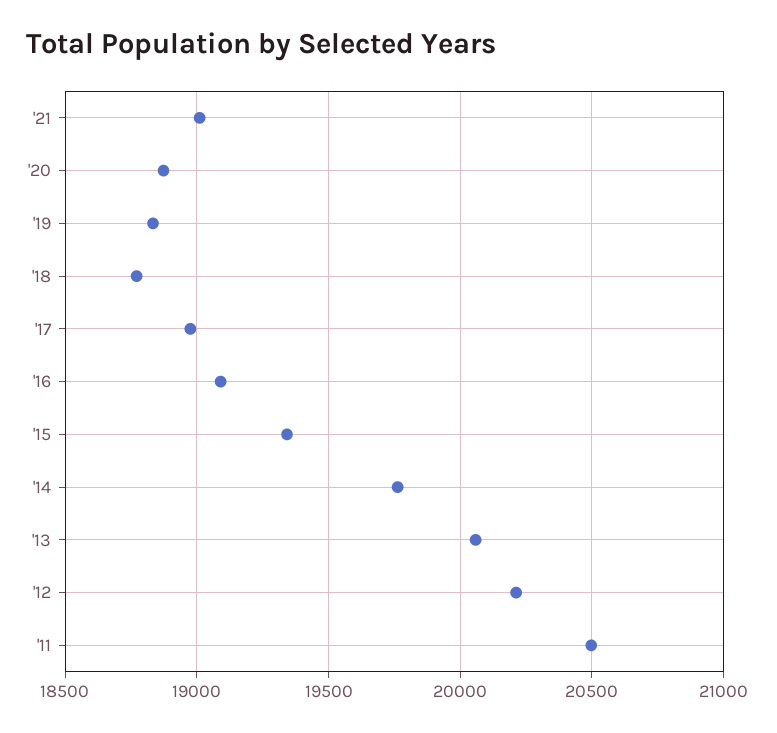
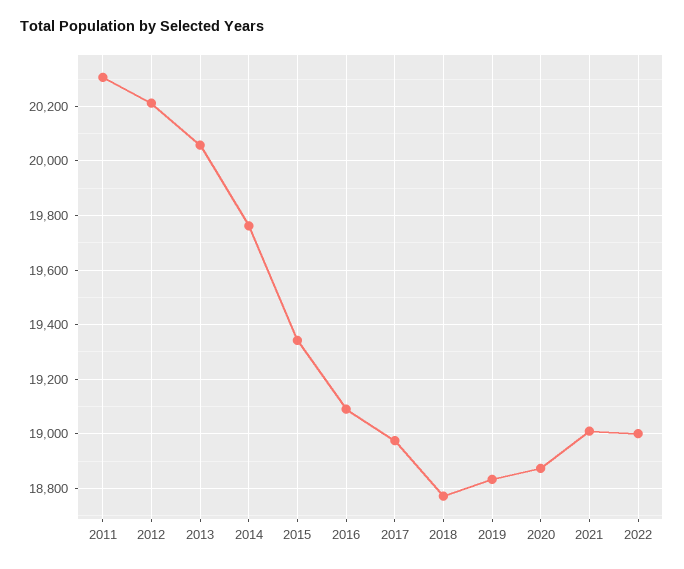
'11: 20500 -> 20300
2022: none -> 19000

